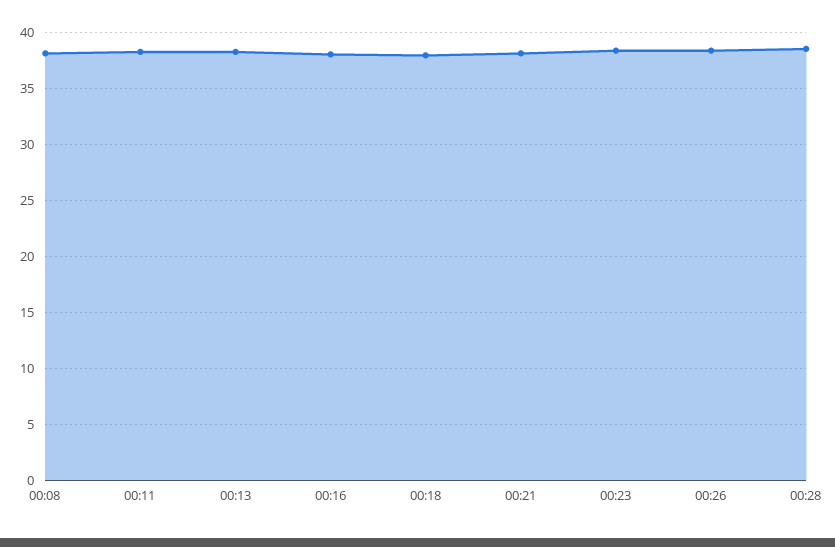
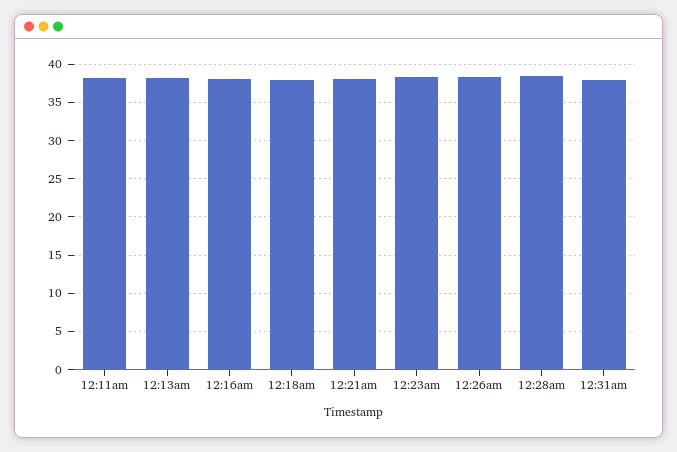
00:08: 38 -> none
12:31am: none -> 38

